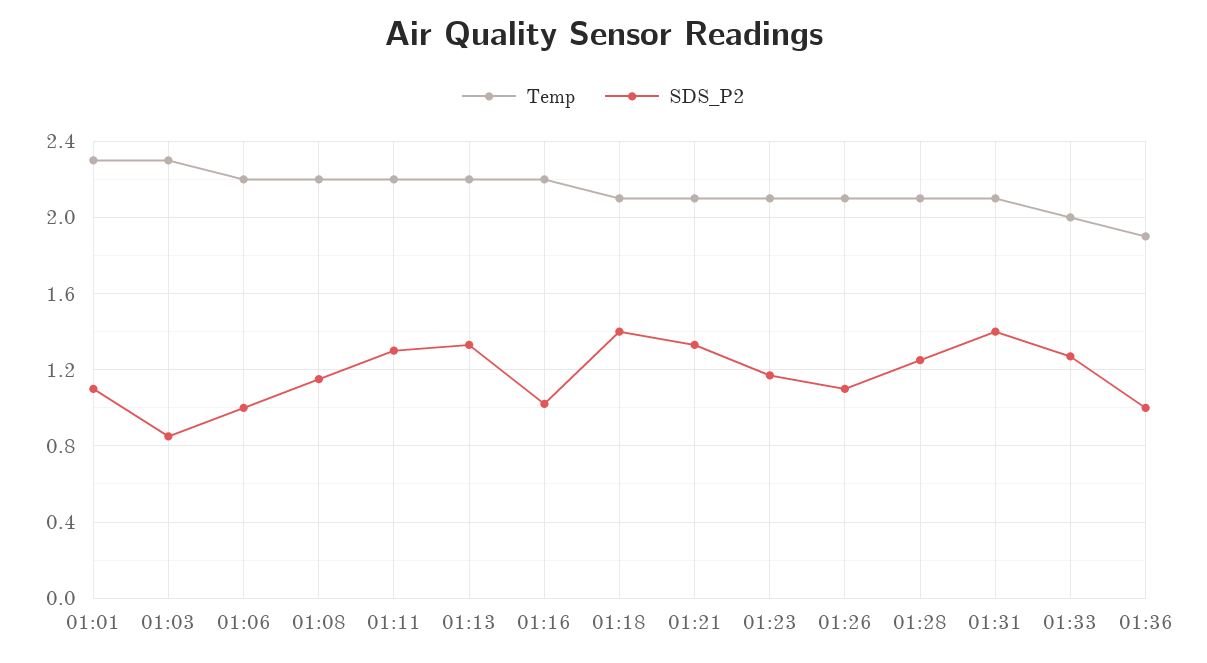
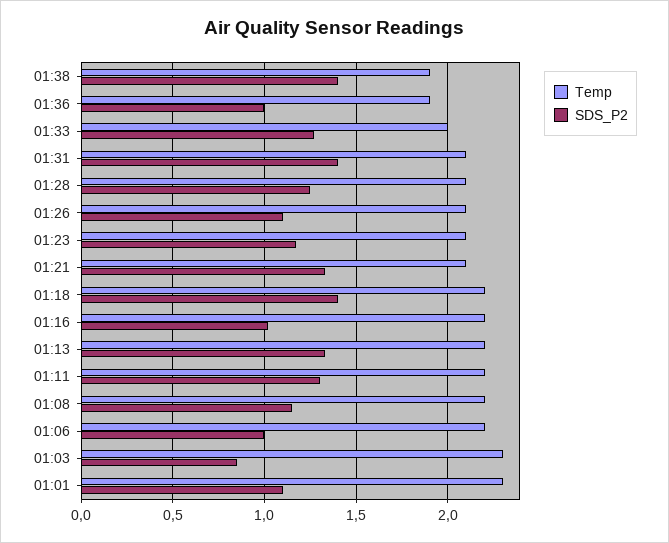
Temp, 01:18: 2.1 -> 2.2
Temp, 01:38: none -> 1.9
SDS_P2, 01:38: none -> 1.4

